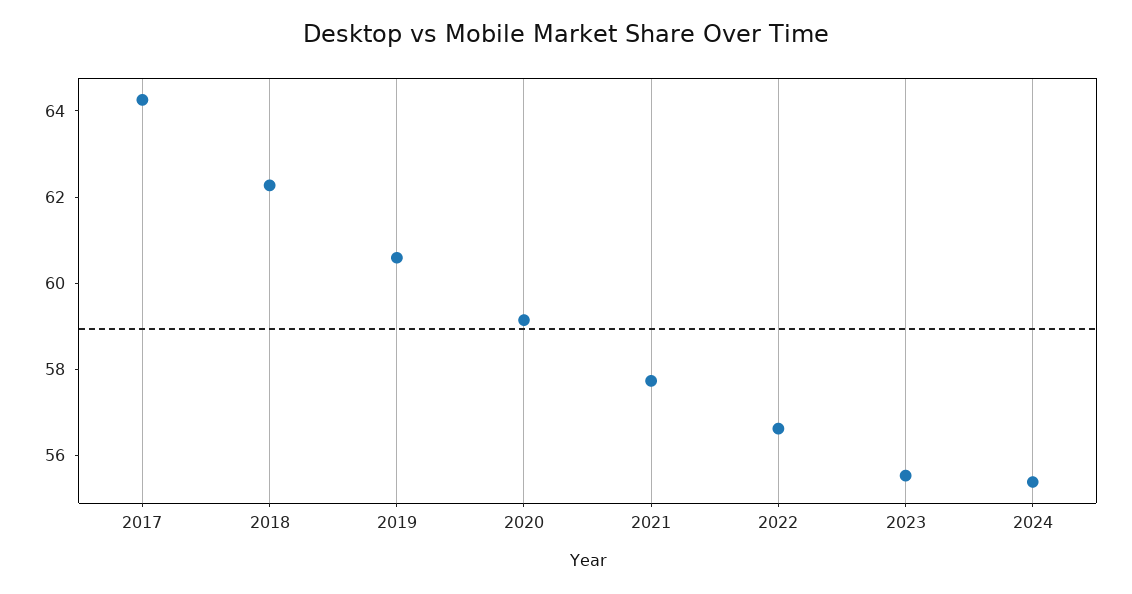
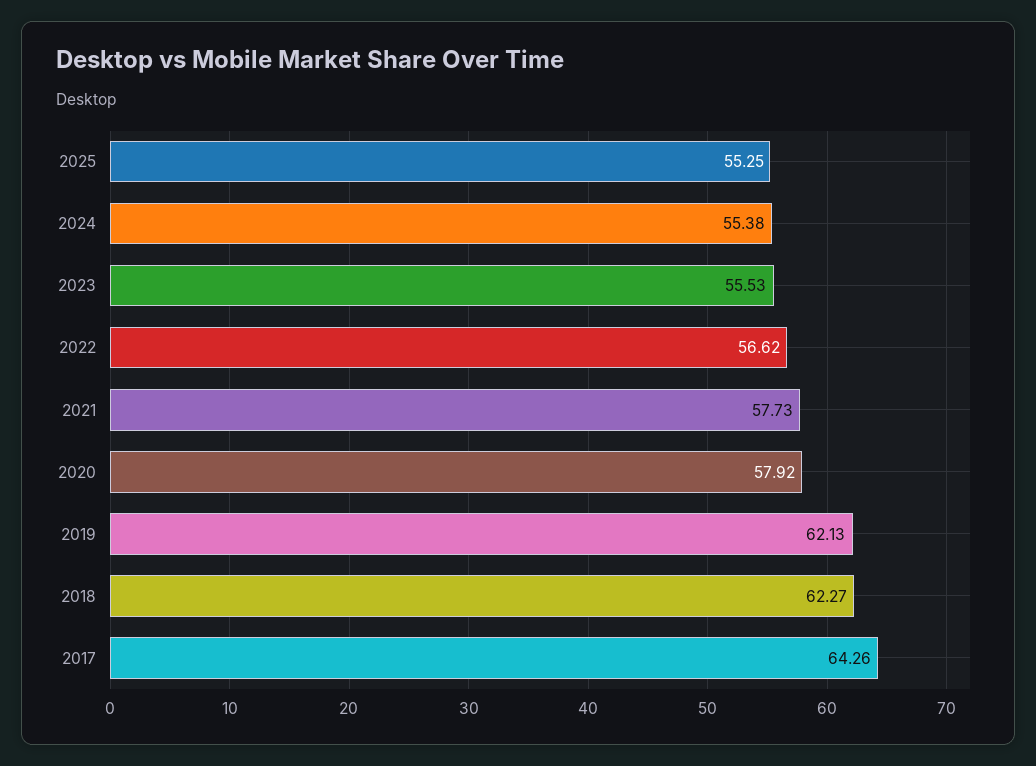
2019: 60.5 -> 62.13
2020: 59 -> 57.92
2025: none -> 55.25

